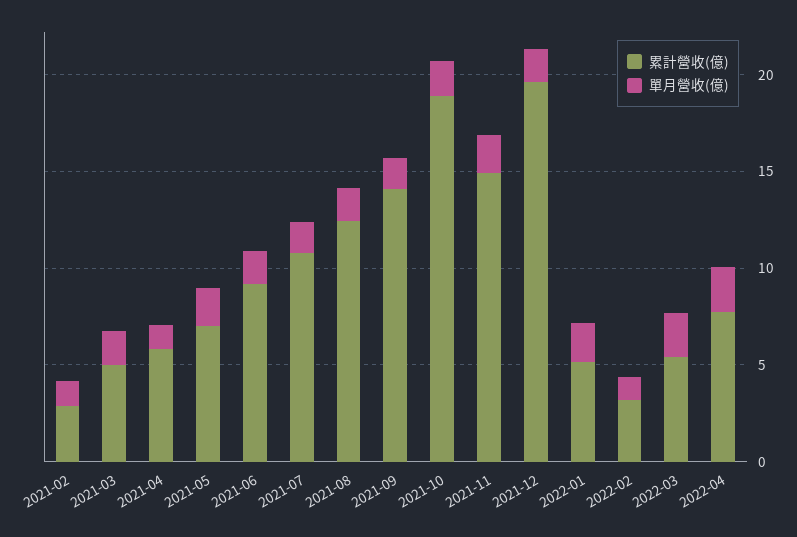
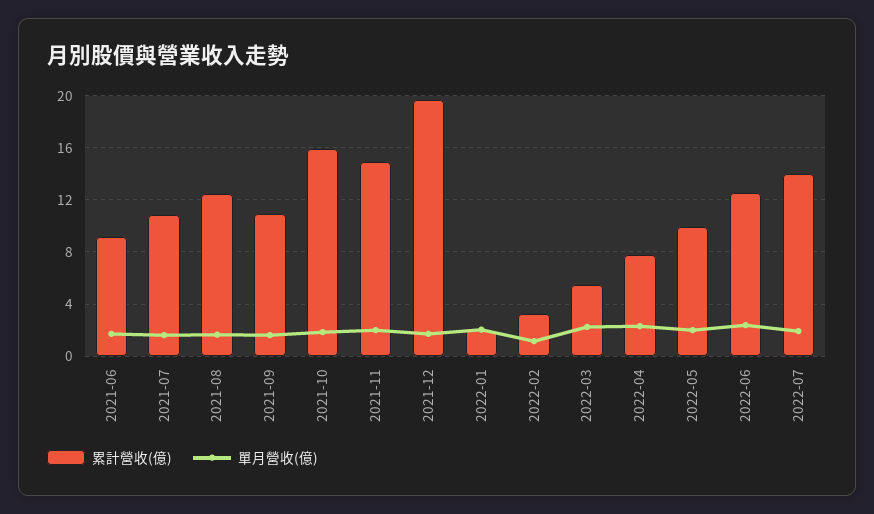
累計營收(億), 2021-02: 3 -> none
單月營收(億), 2021-02: 1 -> none
累計營收(億), 2021-03: 5 -> none
單月營收(億), 2021-03: 2 -> none
累計營收(億), 2021-04: 6 -> none
單月營收(億), 2021-04: 1 -> none
累計營收(億), 2021-05: 7 -> none
單月營收(億), 2021-05: 2 -> none
累計營收(億), 2021-09: 14 -> 11
累計營收(億), 2021-10: 19 -> 16
累計營收(億), 2022-01: 5 -> 2
累計營收(億), 2022-05: none -> 10
單月營收(億), 2022-05: none -> 2
累計營收(億), 2022-06: none -> 12.5
單月營收(億), 2022-06: none -> 2.5
累計營收(億), 2022-07: none -> 14
單月營收(億), 2022-07: none -> 2

